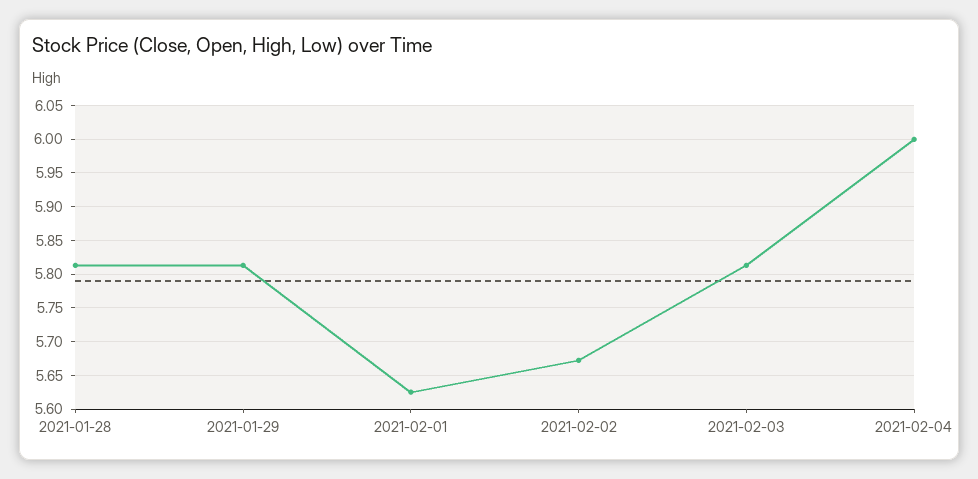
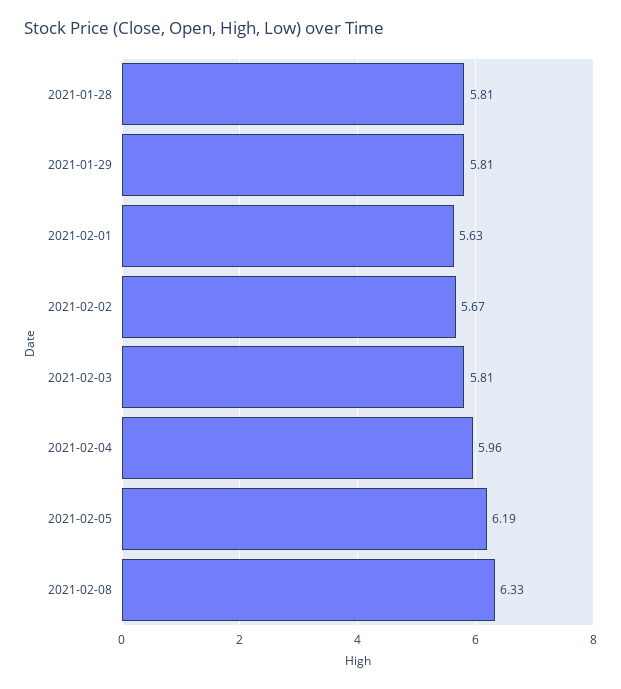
2021-02-04: 6 -> 5.96
2021-02-05: none -> 6.19
2021-02-08: none -> 6.33

